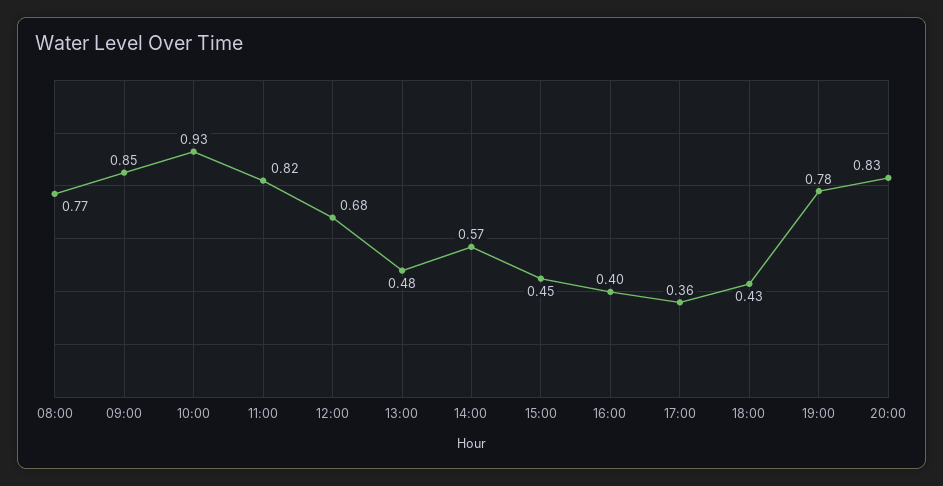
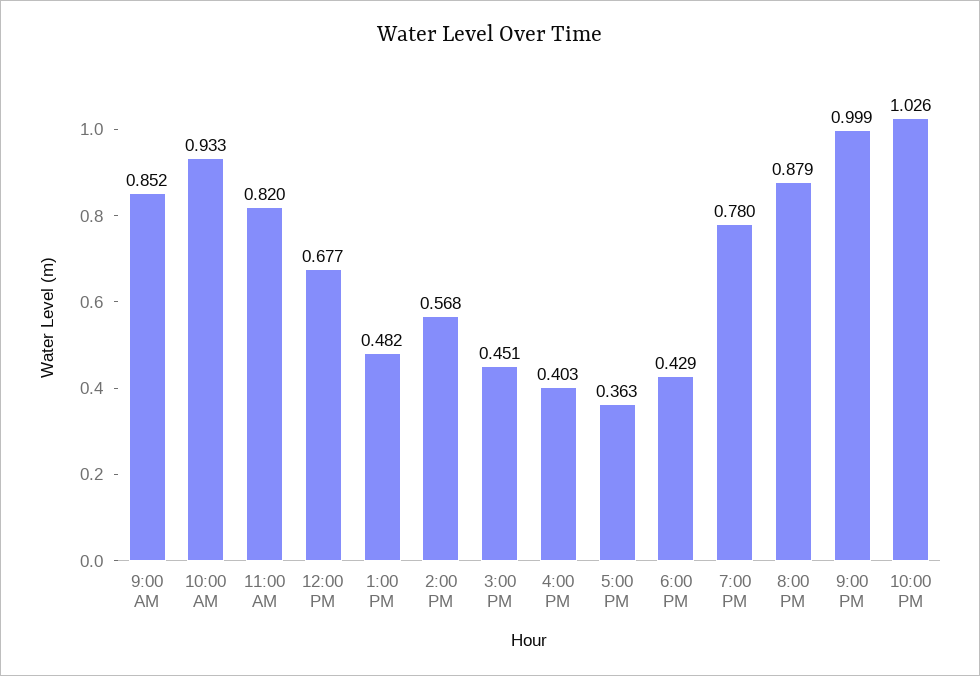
08:00: 0.77 -> none
20:00: 0.83 -> 0.879
9:00 PM: none -> 0.999
10:00 PM: none -> 1.026

